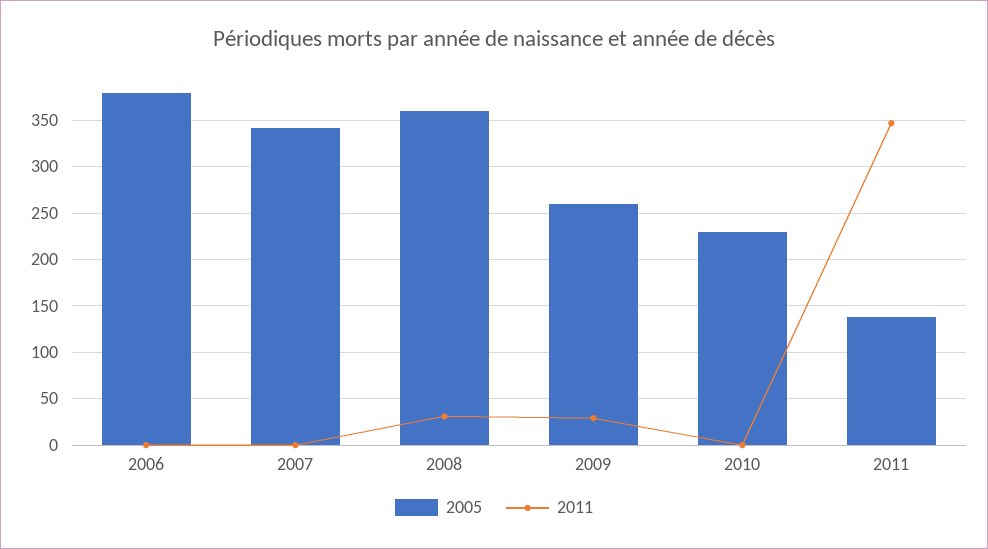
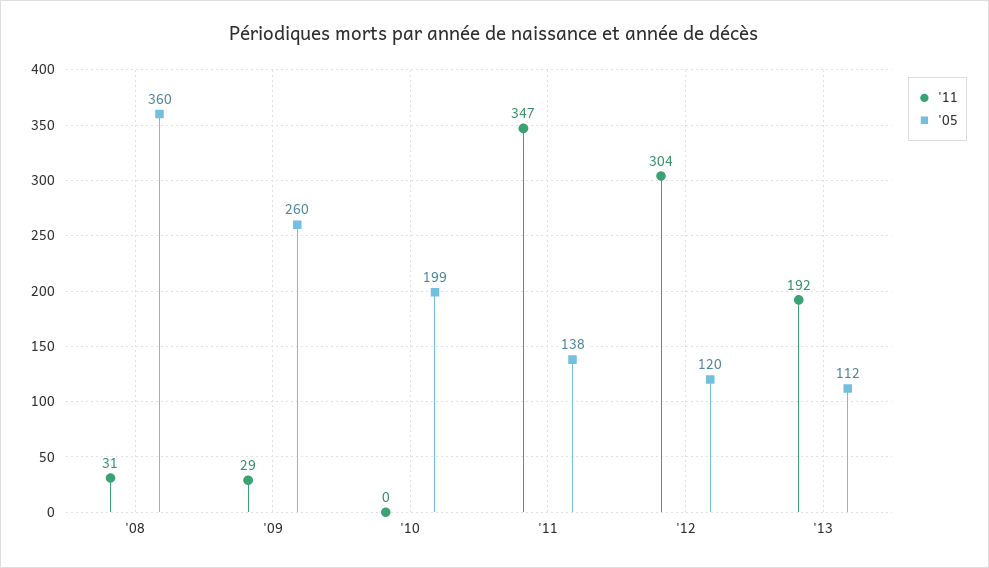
2005, 2006: 380 -> none
2011, 2006: 0 -> none
2005, 2007: 340 -> none
2011, 2007: 0 -> none
2005, 2010: 230 -> 199
2011, '12: none -> 304
2005, '12: none -> 120
2011, '13: none -> 192
2005, '13: none -> 112

